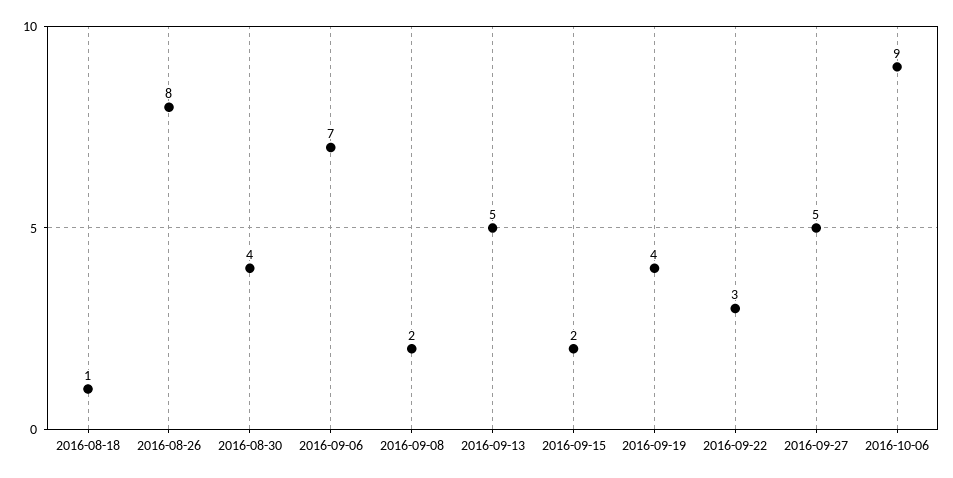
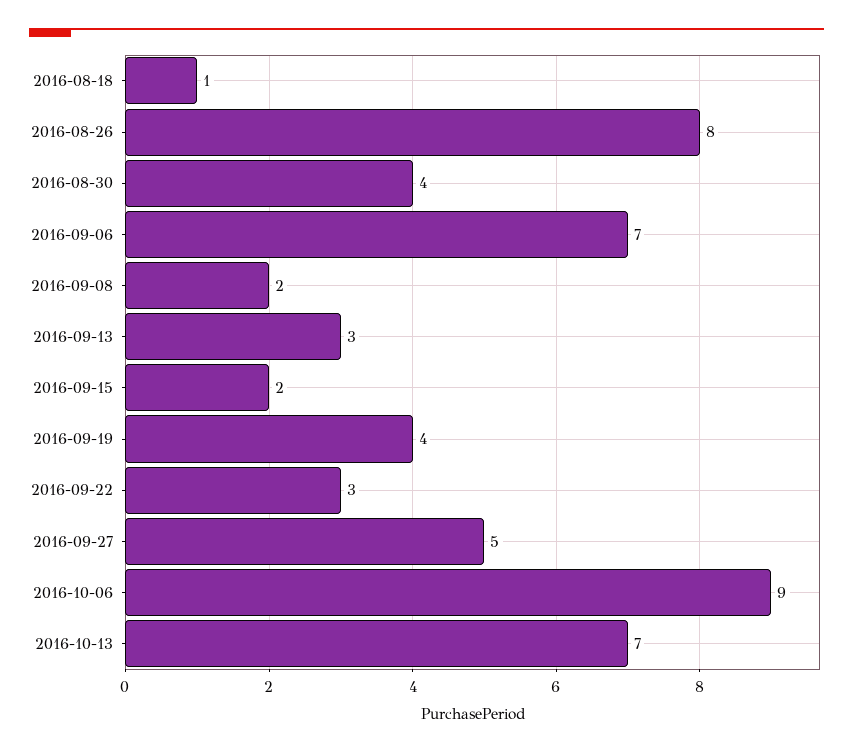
2016-09-13: 5 -> 3
2016-10-13: none -> 7

